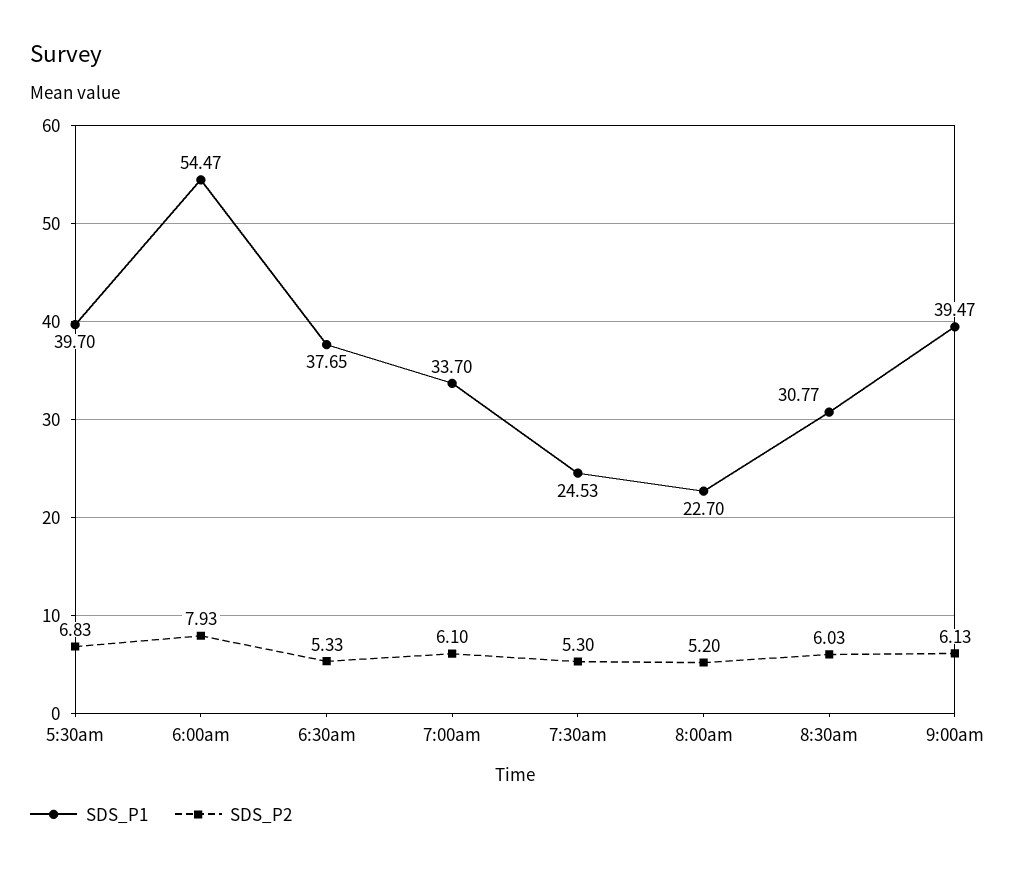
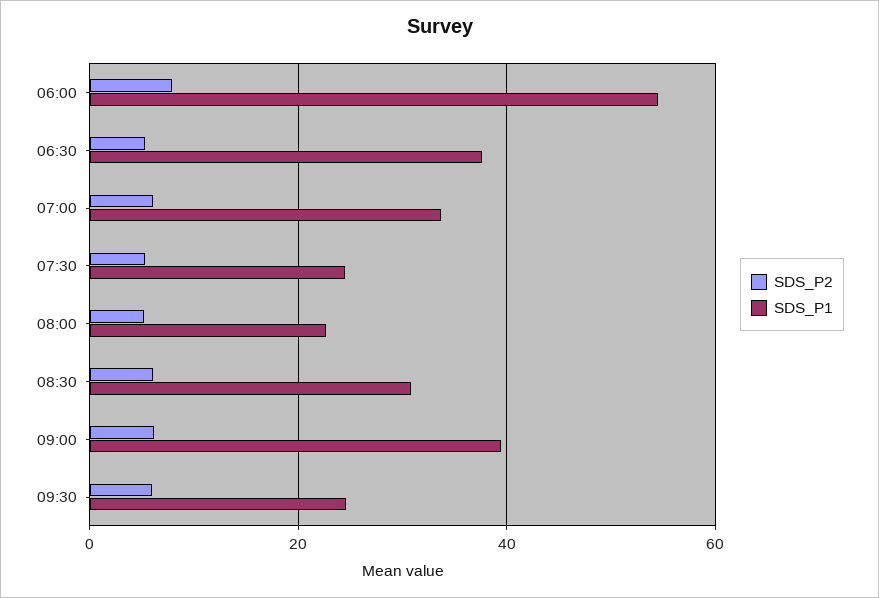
SDS_P1, 5:30am: 39.7 -> none
SDS_P2, 5:30am: 6.83 -> none
SDS_P2, 09:30: none -> 6
SDS_P1, 09:30: none -> 24

